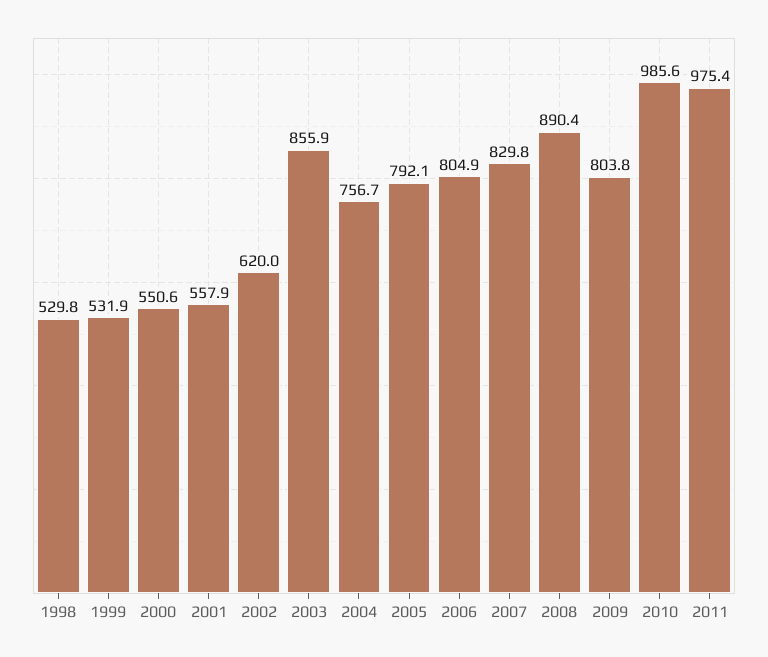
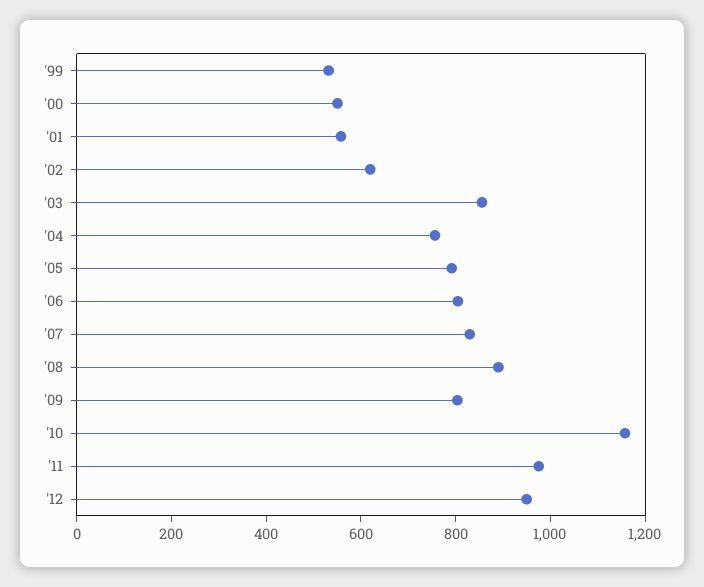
1998: 529.8 -> none
2010: 985.6 -> 1150
'12: none -> 950

